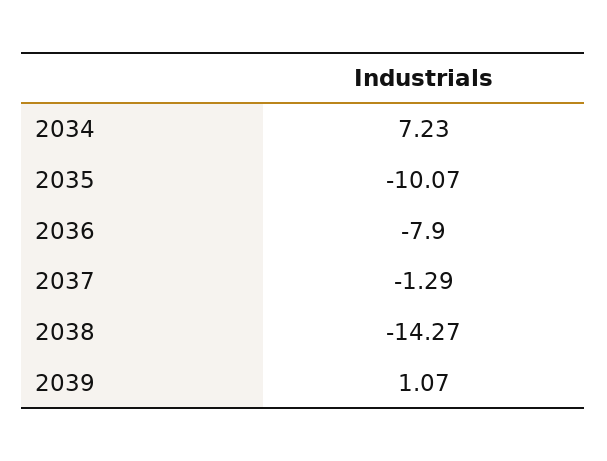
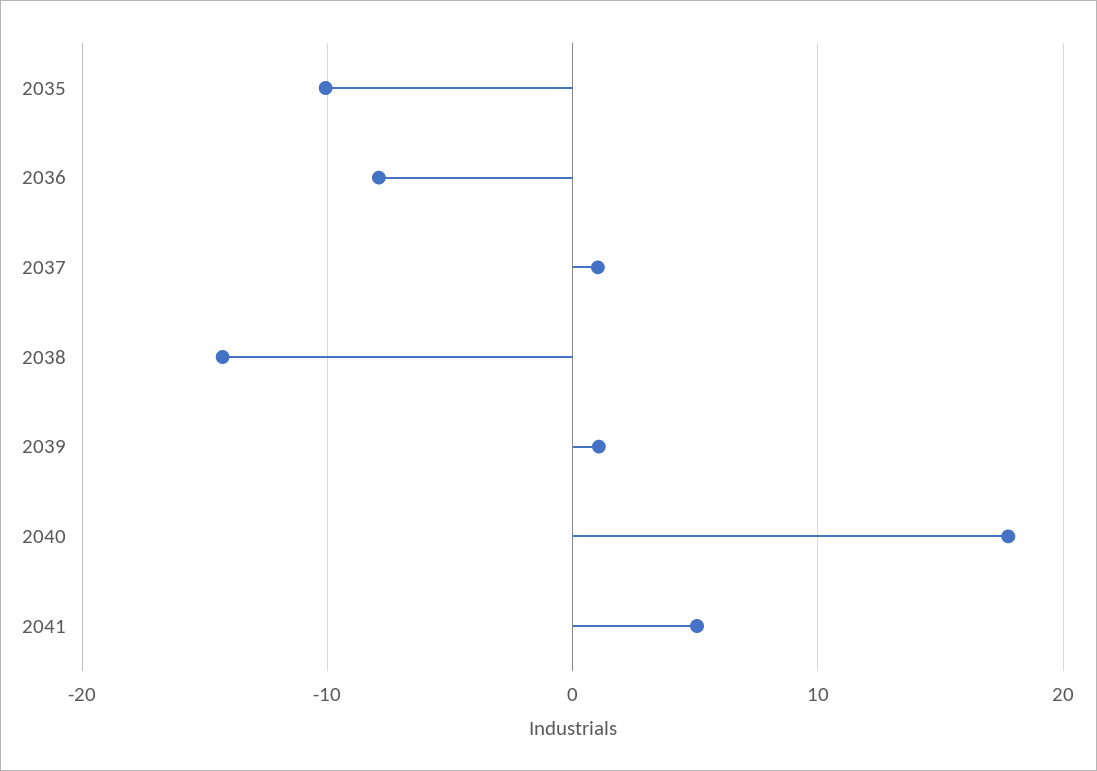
2034: 7.23 -> none
2037: -1.29 -> 1
2040: none -> 18
2041: none -> 5

